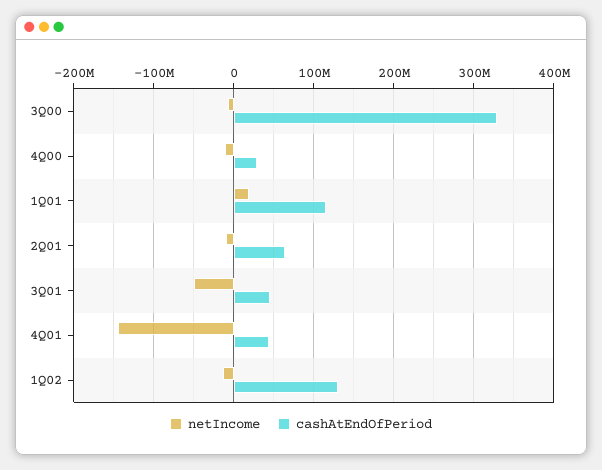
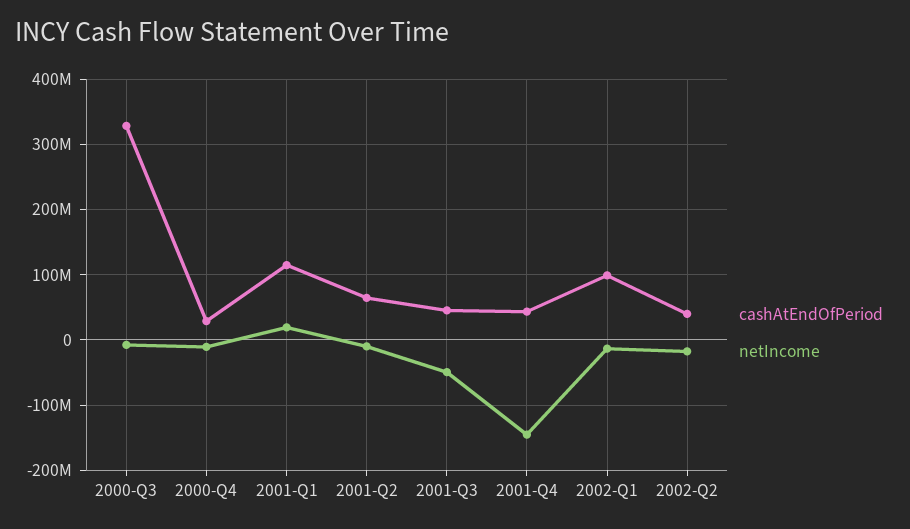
cashAtEndOfPeriod, 1Q02: 130000000 -> 100000000
cashAtEndOfPeriod, 2002-Q2: none -> 40000000
netIncome, 2002-Q2: none -> -20000000

